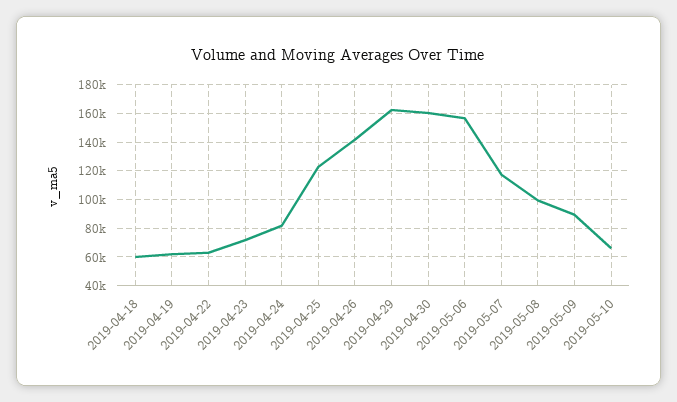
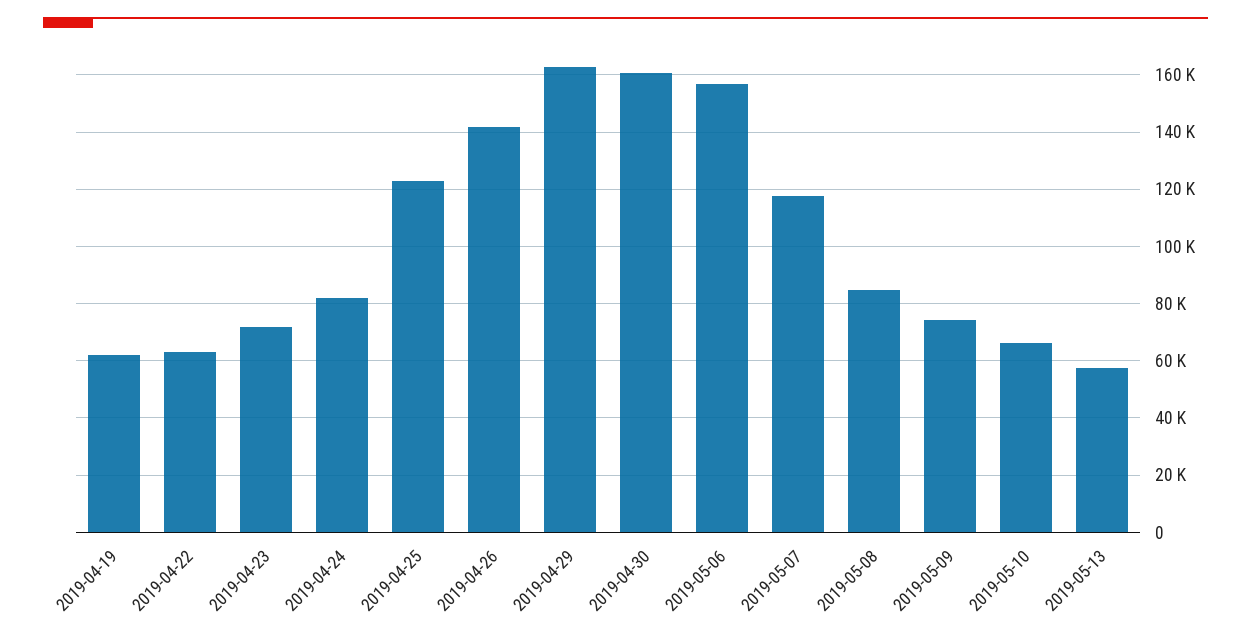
2019-04-18: 60000 -> none
2019-05-08: 100000 -> 85000
2019-05-09: 90000 -> 75000
2019-05-13: none -> 57500

